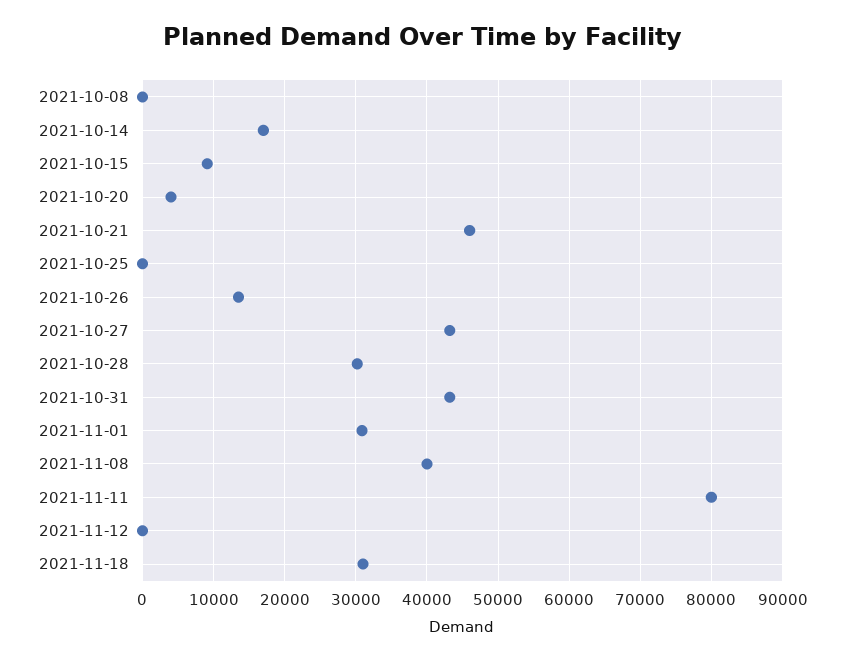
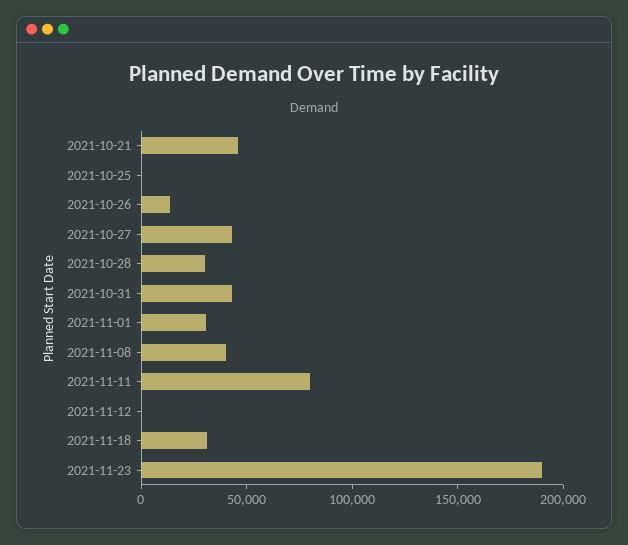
2021-10-08: 0 -> none
2021-10-14: 17000 -> none
2021-10-15: 9000 -> none
2021-10-20: 4000 -> none
2021-11-23: none -> 190000

